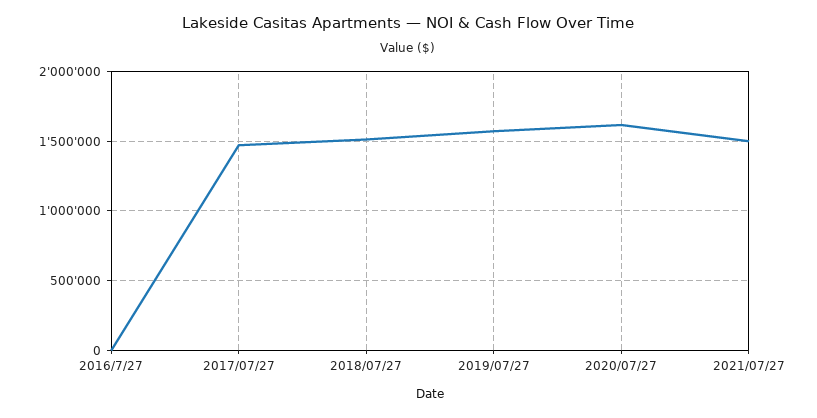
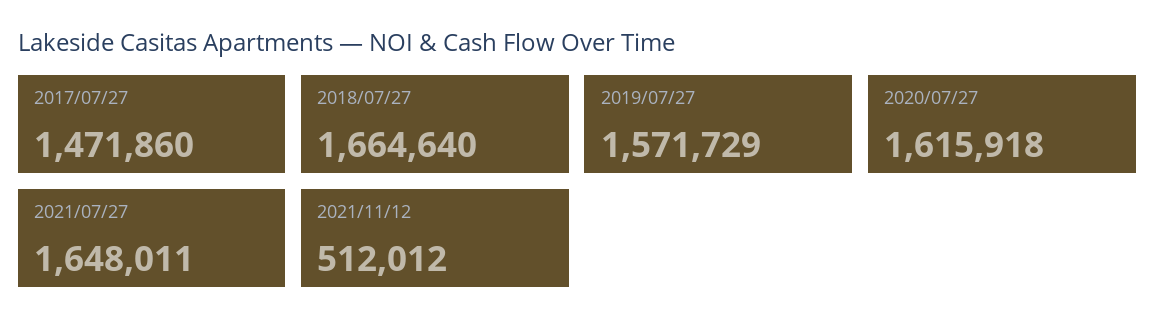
2016/7/27: 0 -> none
2018/07/27: 1500000 -> 1664640
2021/07/27: 1500000 -> 1648011
2021/11/12: none -> 512012

